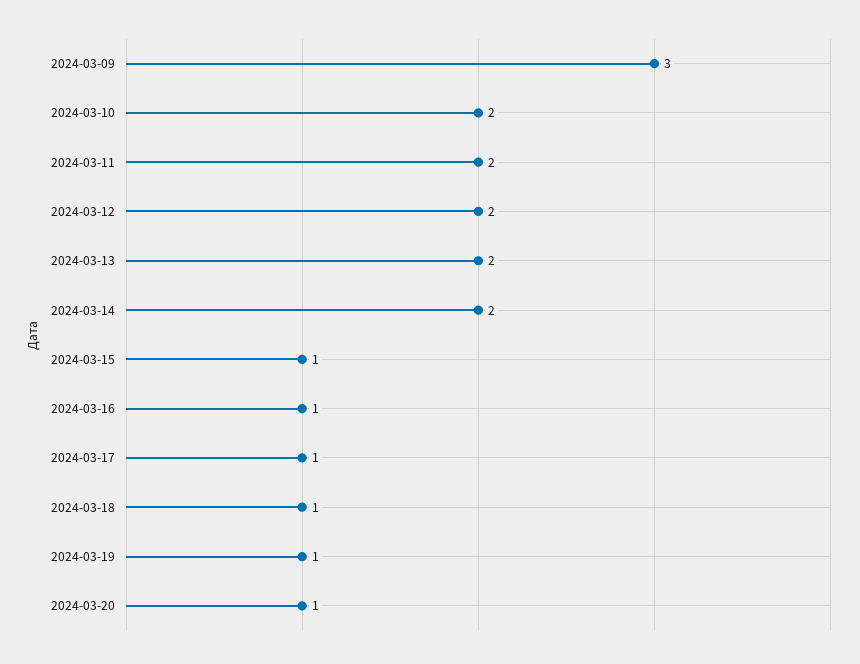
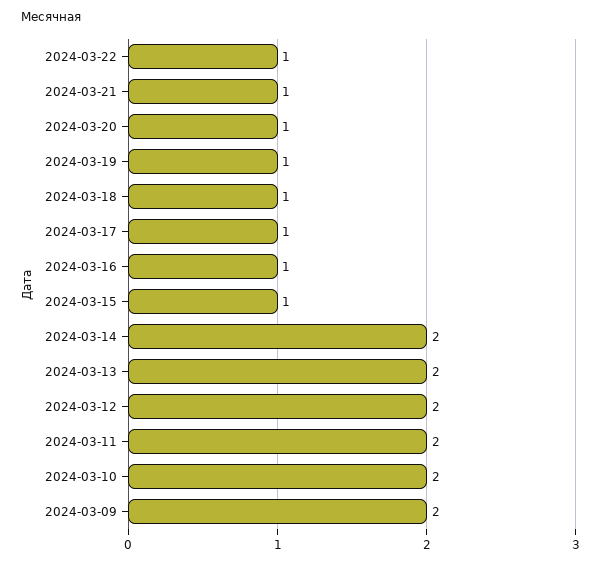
2024-03-09: 3 -> 2
2024-03-22: none -> 1
2024-03-21: none -> 1

